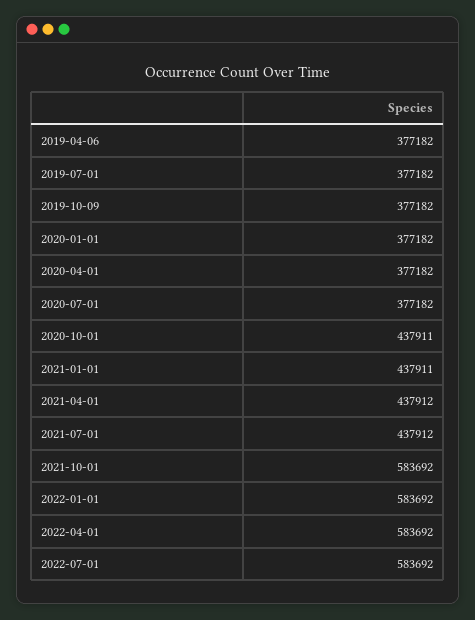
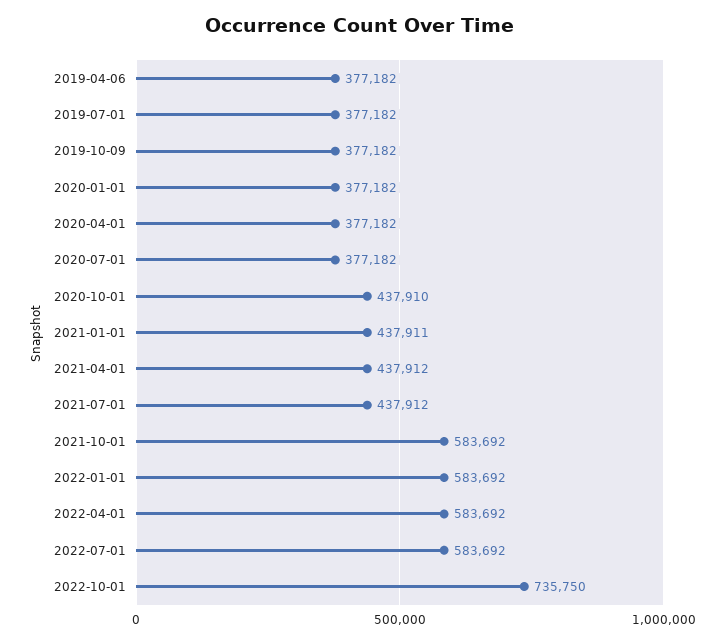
2020-10-01: 437911 -> 437910
2022-10-01: none -> 735750

